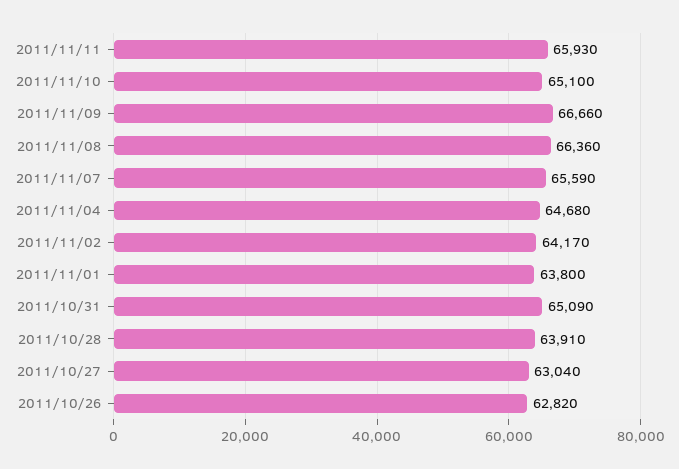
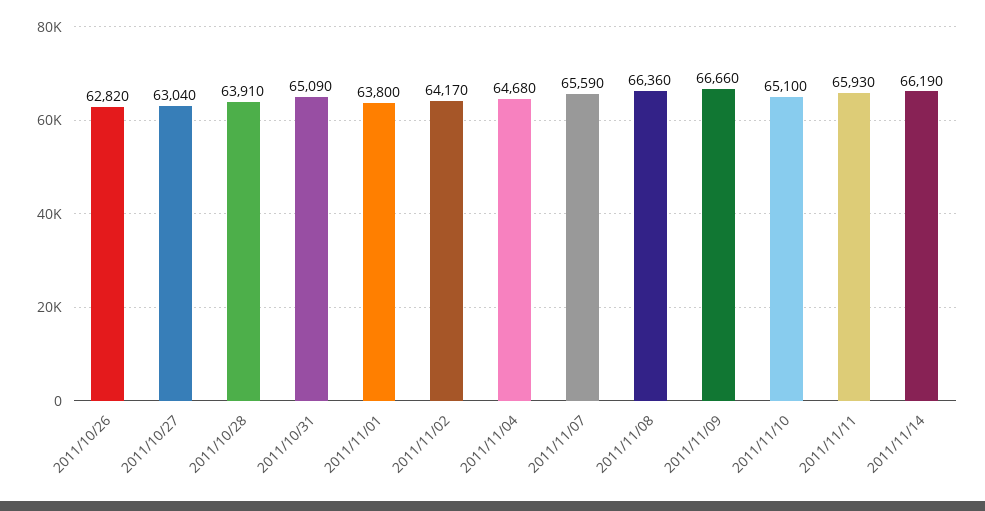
2011/11/14: none -> 66190

